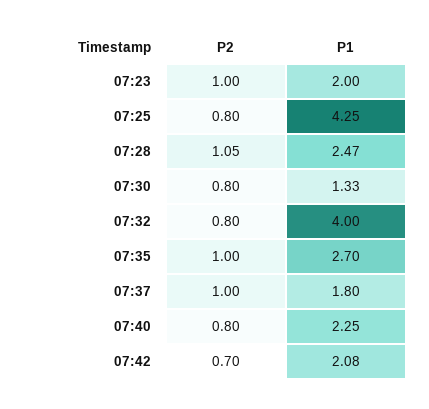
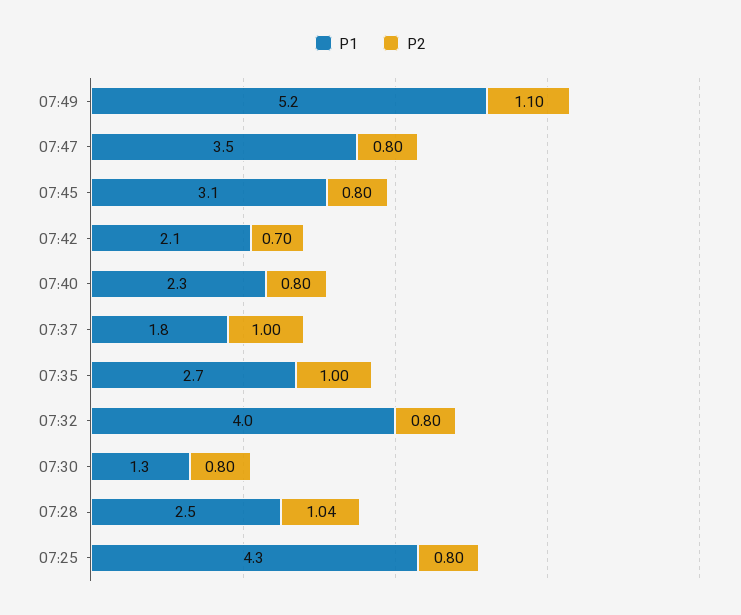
P2, 07:23: 1 -> none
P1, 07:23: 2 -> none
P2, 07:28: 1.05 -> 1.04
P1, 07:49: none -> 5.2
P2, 07:49: none -> 1.1
P1, 07:47: none -> 3.5
P2, 07:47: none -> 0.8
P1, 07:45: none -> 3.1
P2, 07:45: none -> 0.8

